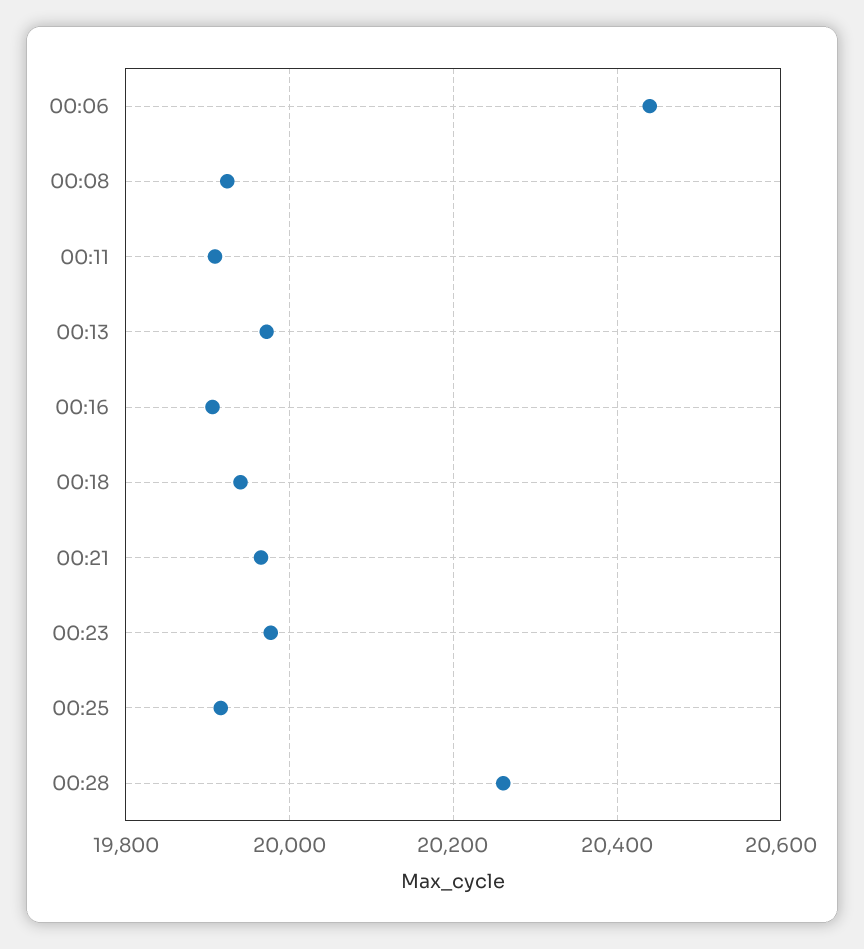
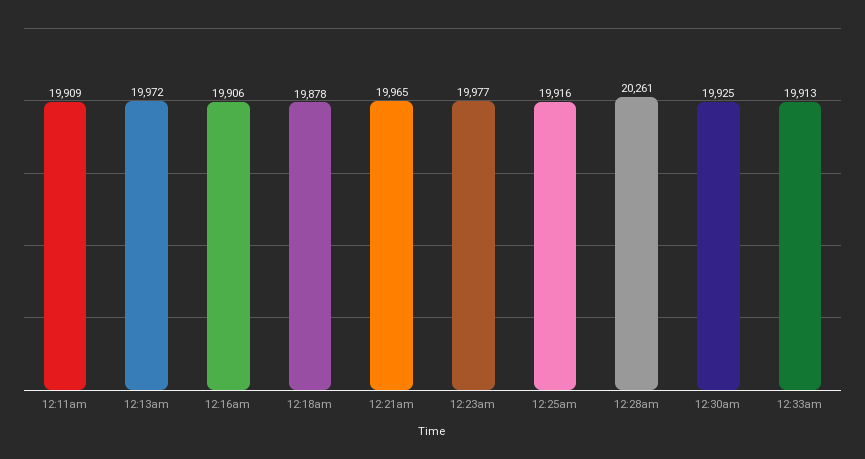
00:06: 20440 -> none
00:08: 19920 -> none
00:18: 19940 -> 19878
12:30am: none -> 19925
12:33am: none -> 19913

